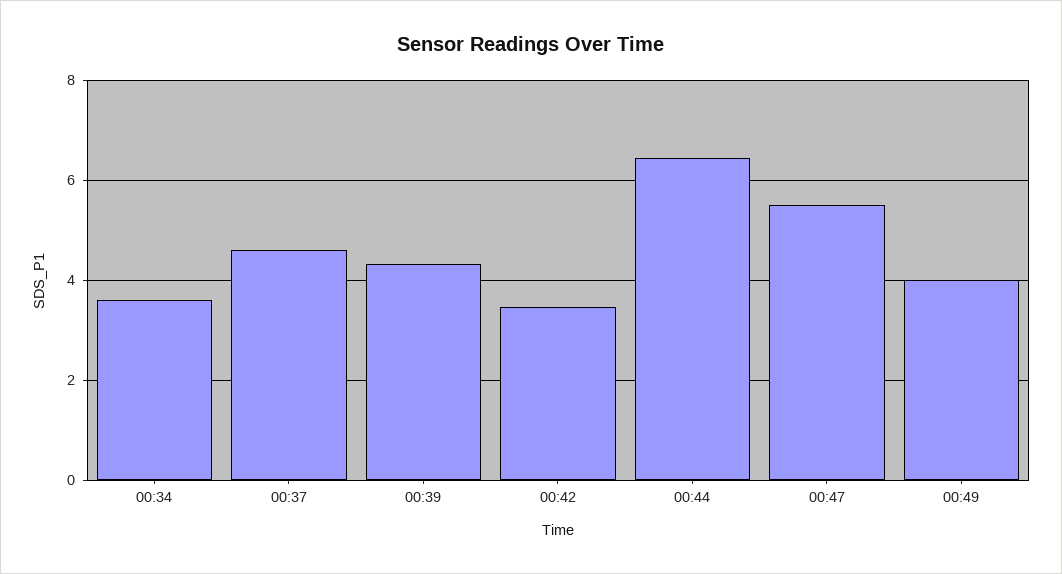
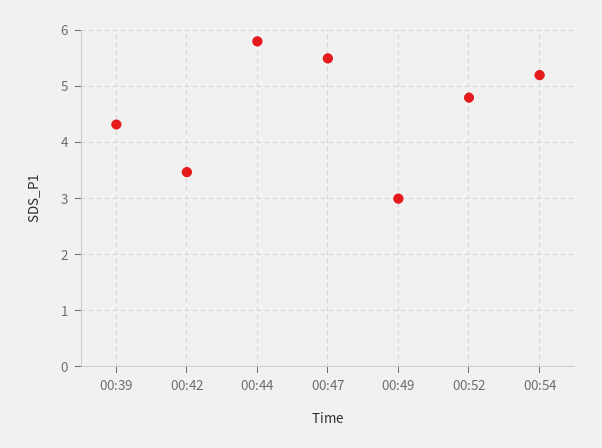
00:34: 3.6 -> none
00:37: 4.6 -> none
00:44: 6.4 -> 5.8
00:49: 4 -> 3
00:52: none -> 4.8
00:54: none -> 5.2

